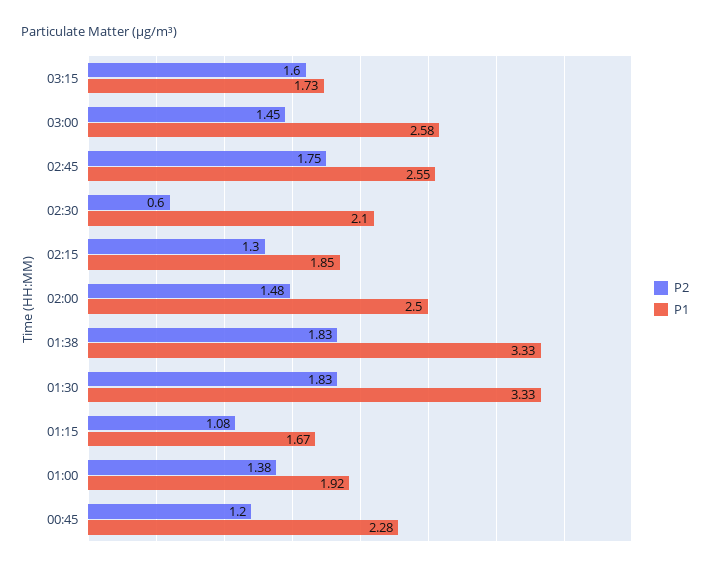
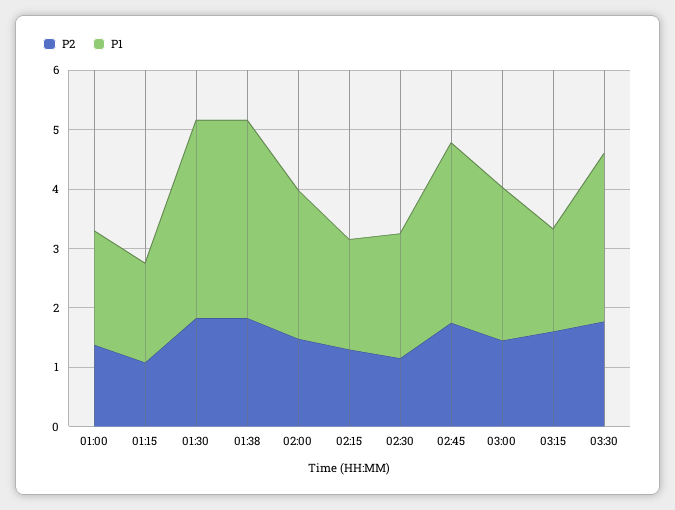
P1, 02:45: 2.55 -> 3
P2, 02:30: 0.6 -> 1.2
P2, 00:45: 1.2 -> none
P1, 00:45: 2.28 -> none
P2, 03:30: none -> 1.8
P1, 03:30: none -> 2.8

